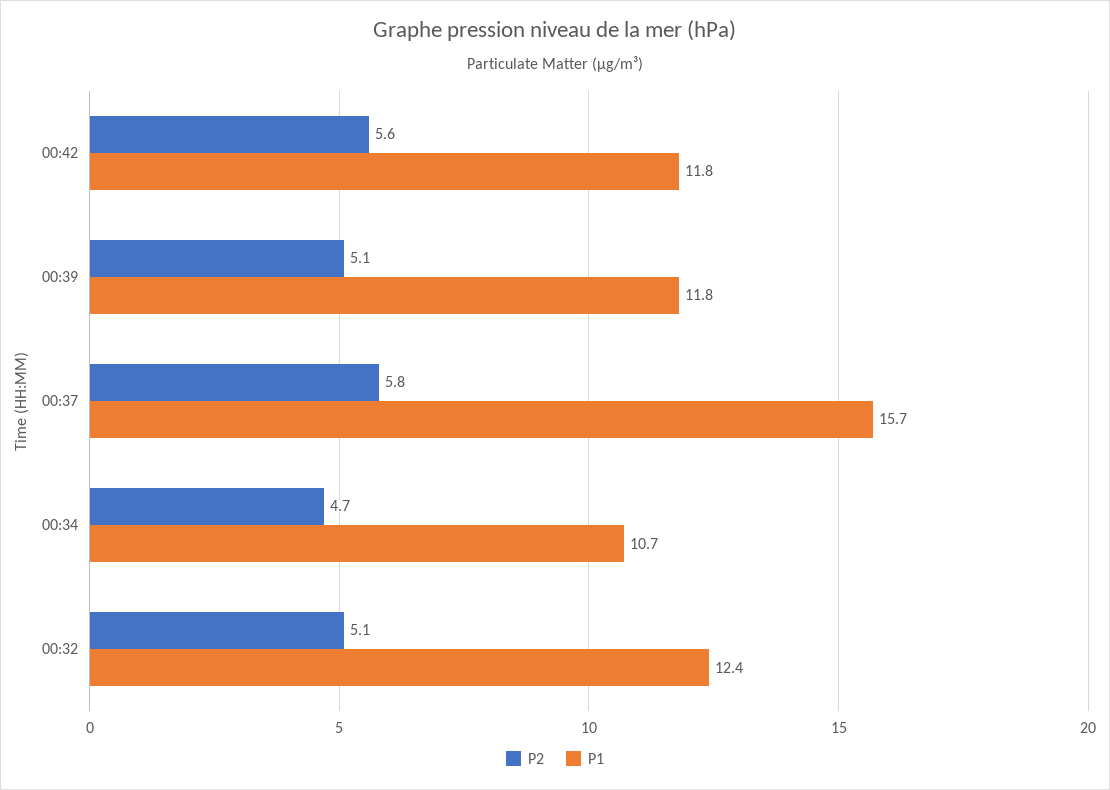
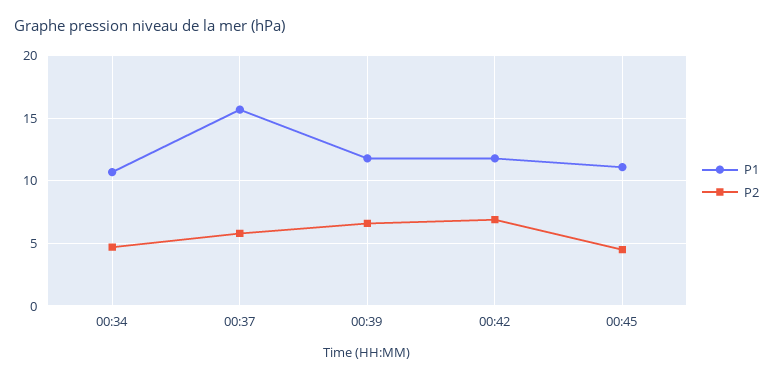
P2, 00:42: 5.6 -> 7
P2, 00:39: 5.1 -> 6.5
P2, 00:32: 5.1 -> none
P1, 00:32: 12.4 -> none
P1, 00:45: none -> 11
P2, 00:45: none -> 4.5

